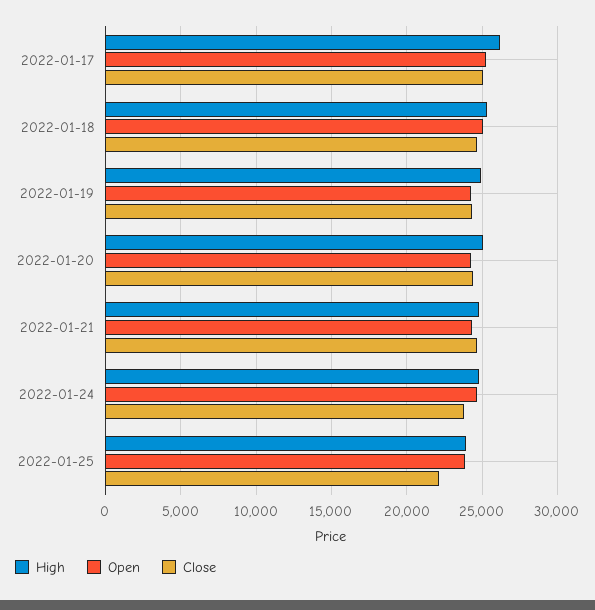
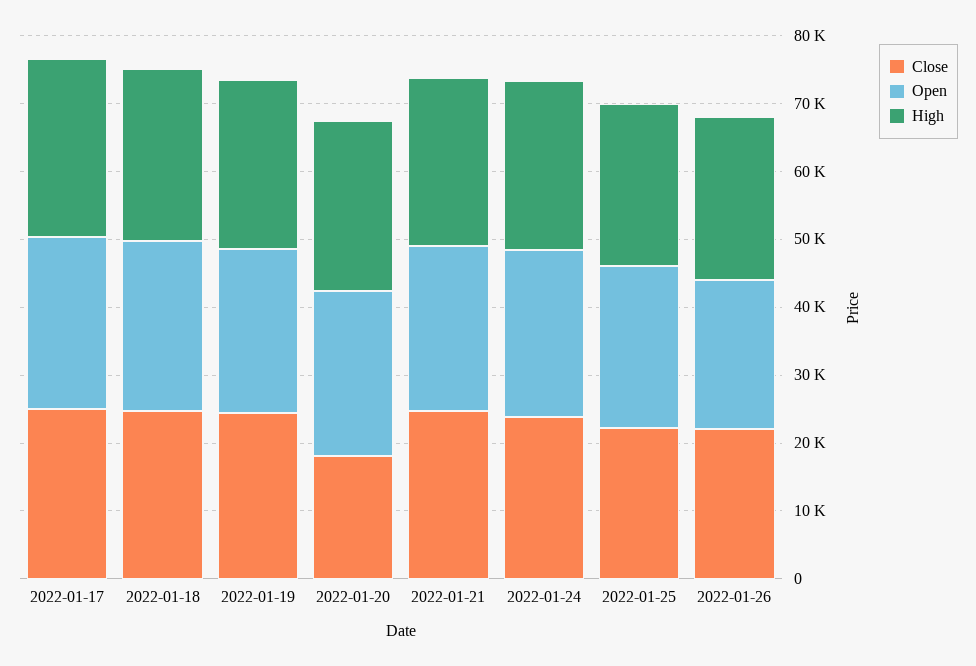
Close, 2022-01-20: 24500 -> 18000
Close, 2022-01-26: none -> 22000
Open, 2022-01-26: none -> 22000
High, 2022-01-26: none -> 24000

